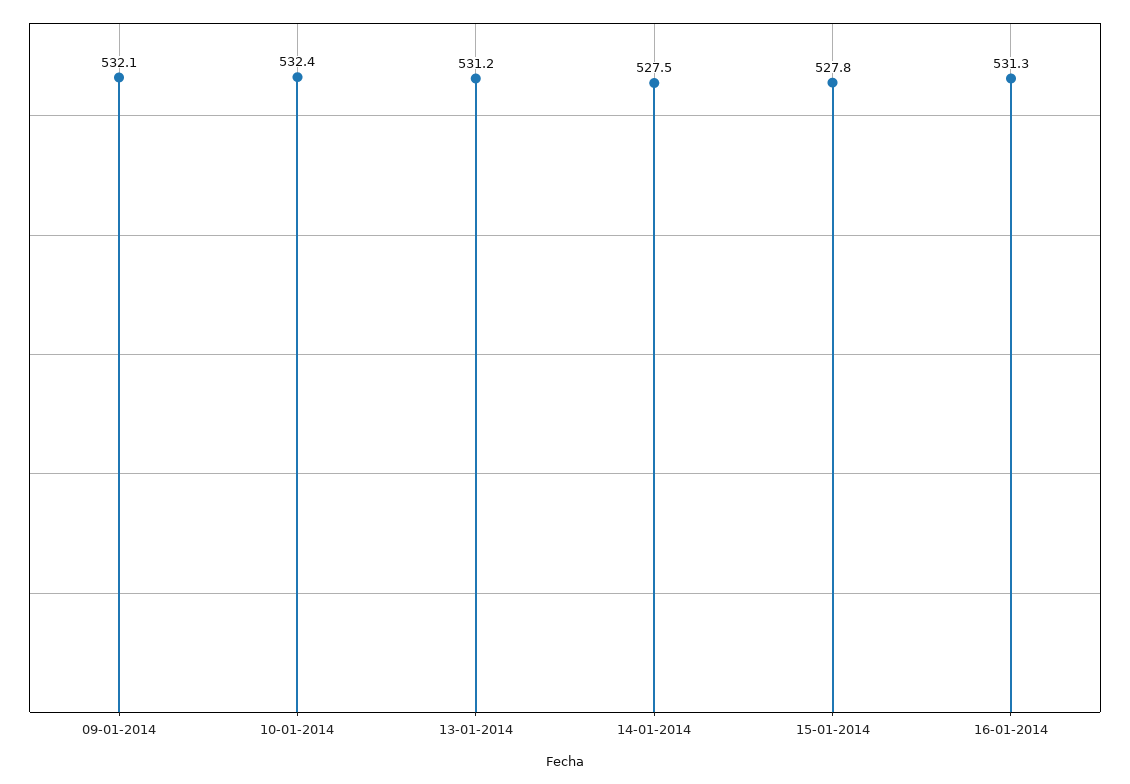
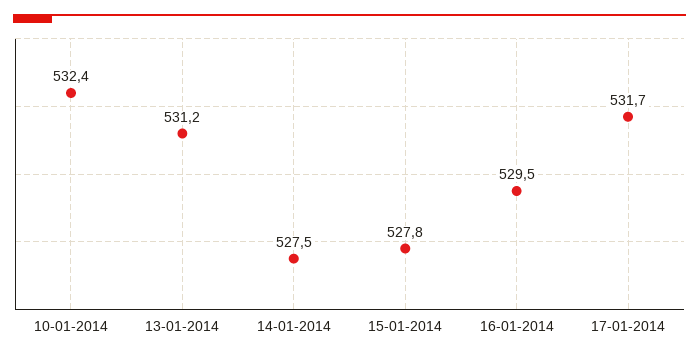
09-01-2014: 532.1 -> none
16-01-2014: 531.3 -> 529.5
17-01-2014: none -> 531.7

